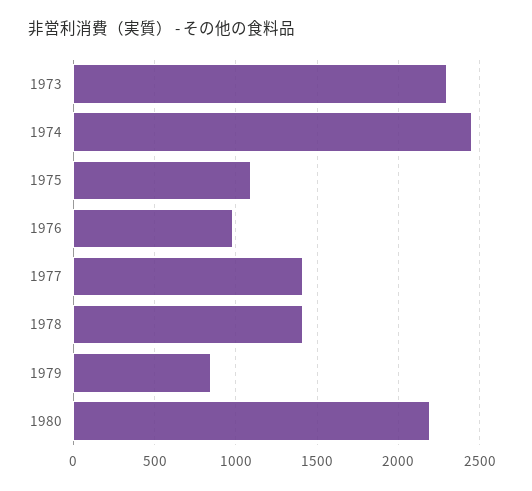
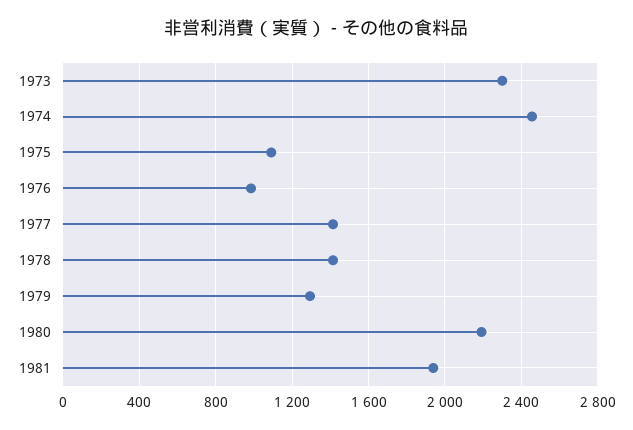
1979: 850 -> 1300
1981: none -> 1950

